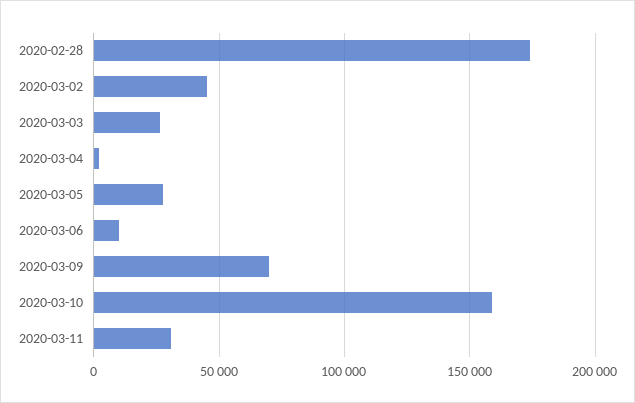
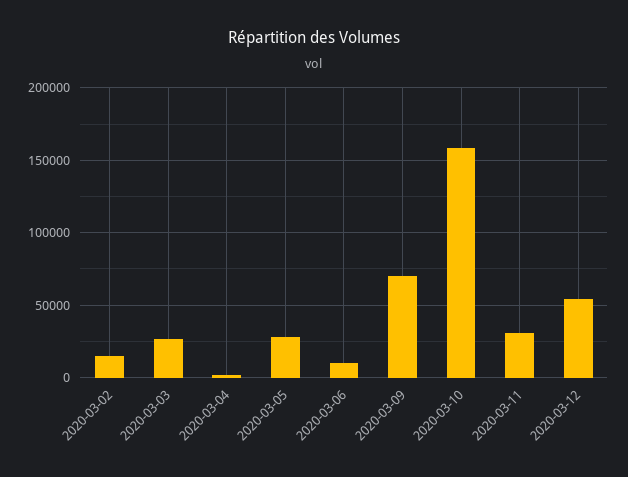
2020-02-28: 175000 -> none
2020-03-02: 45000 -> 15000
2020-03-12: none -> 55000

